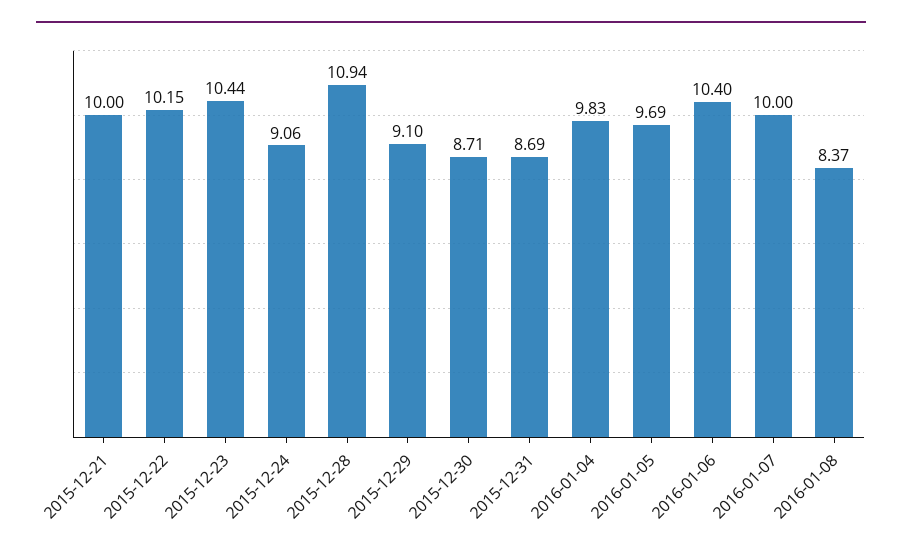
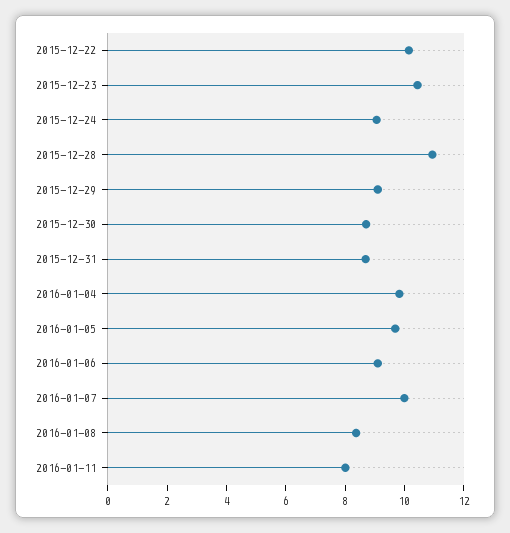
2015-12-21: 10 -> none
2016-01-06: 10.4 -> 9
2016-01-11: none -> 8

